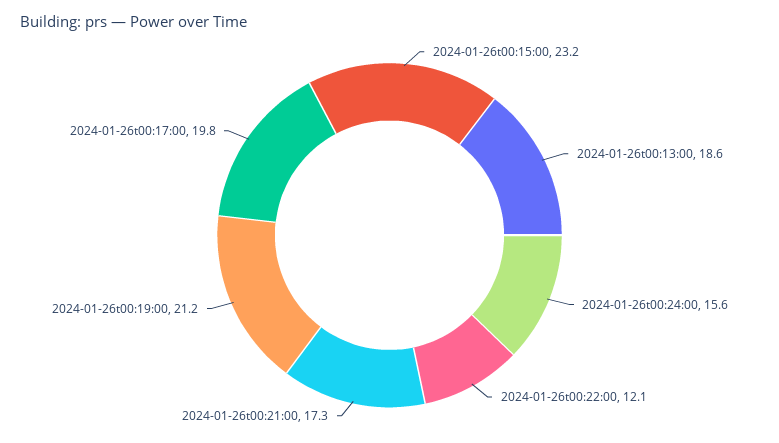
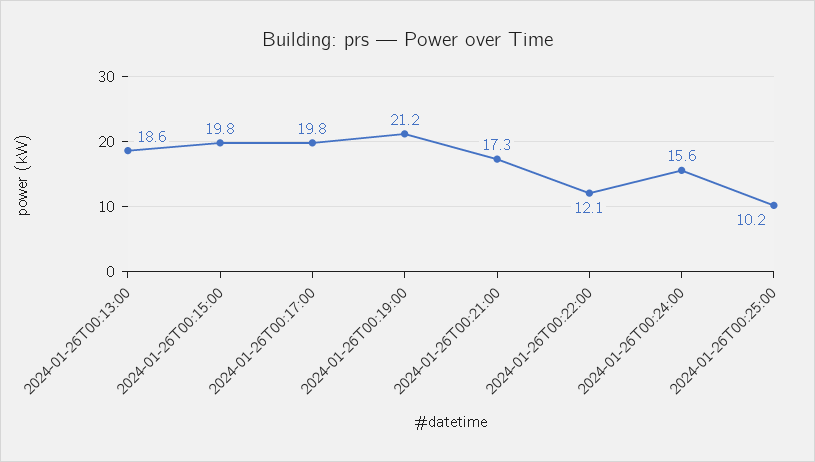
2024-01-26t00:15:00: 23.2 -> 19.8
2024-01-26T00:25:00: none -> 10.2

